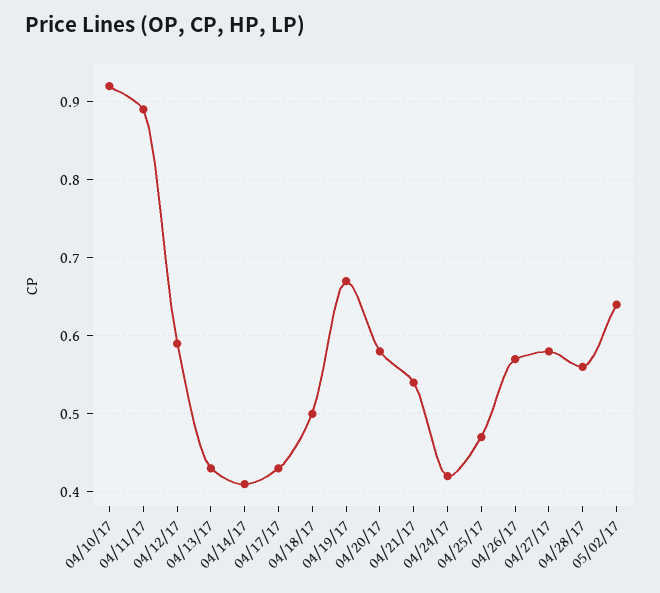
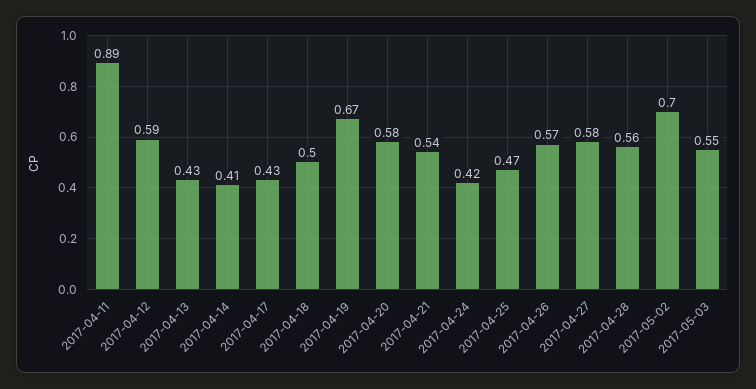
04/10/17: 0.92 -> none
05/02/17: 0.64 -> 0.7
2017-05-03: none -> 0.55

